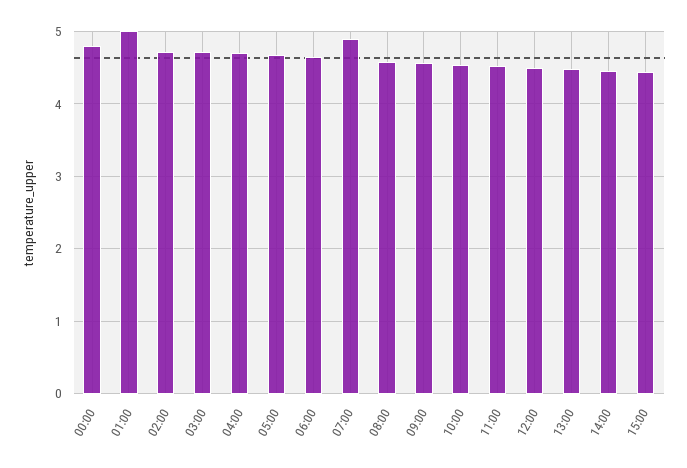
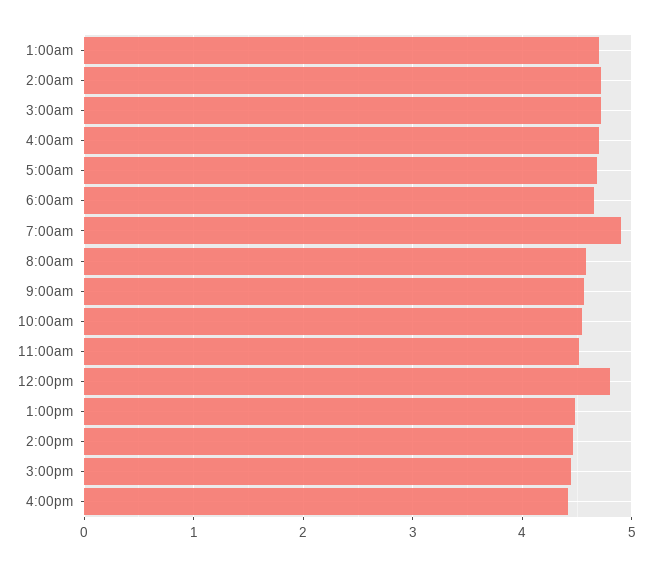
00:00: 4.8 -> none
01:00: 5 -> 4.7
12:00: 4.5 -> 4.8
4:00pm: none -> 4.4

